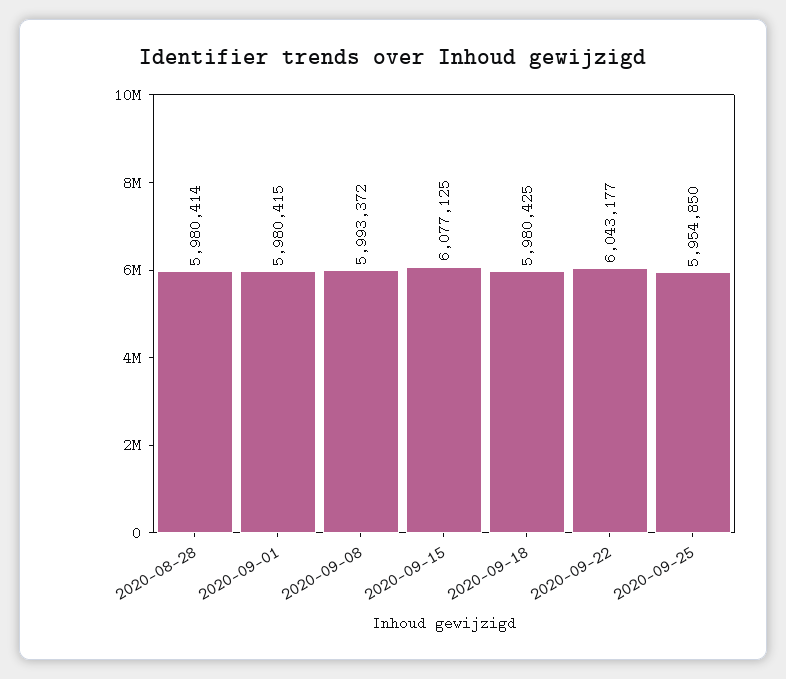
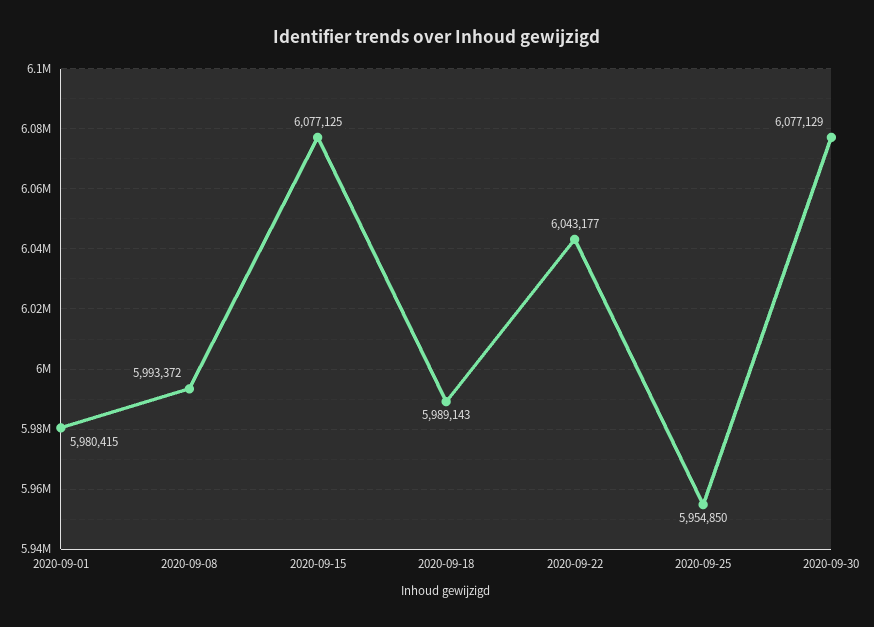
2020-08-28: 5980414 -> none
2020-09-18: 5980425 -> 5989143
2020-09-30: none -> 6077129

